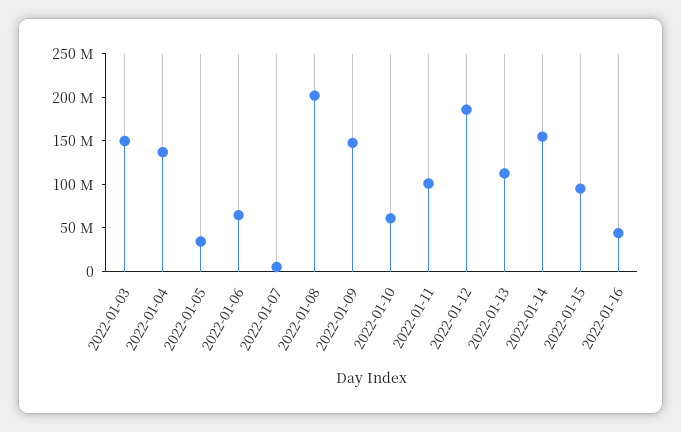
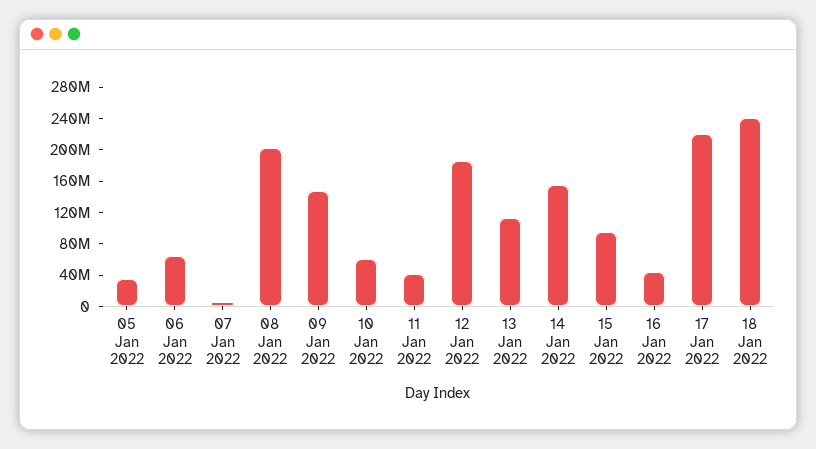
2022-01-03: 150000000 -> none
2022-01-04: 140000000 -> none
2022-01-11: 100000000 -> 40000000
17 Jan 2022: none -> 220000000
18 Jan 2022: none -> 240000000

